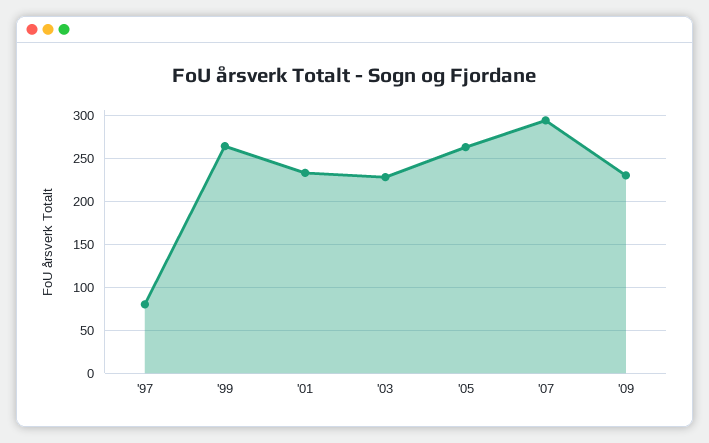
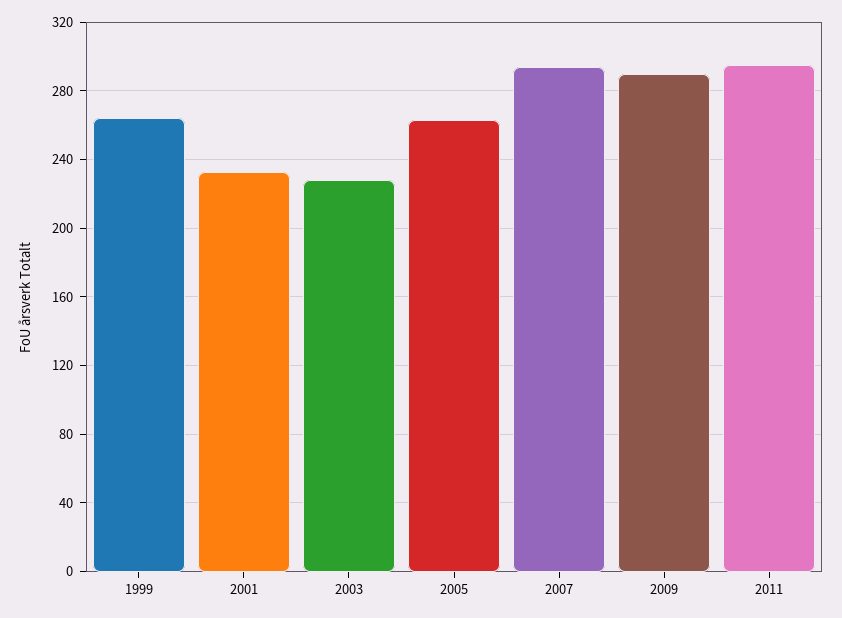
'97: 80 -> none
'09: 230 -> 290
2011: none -> 295

